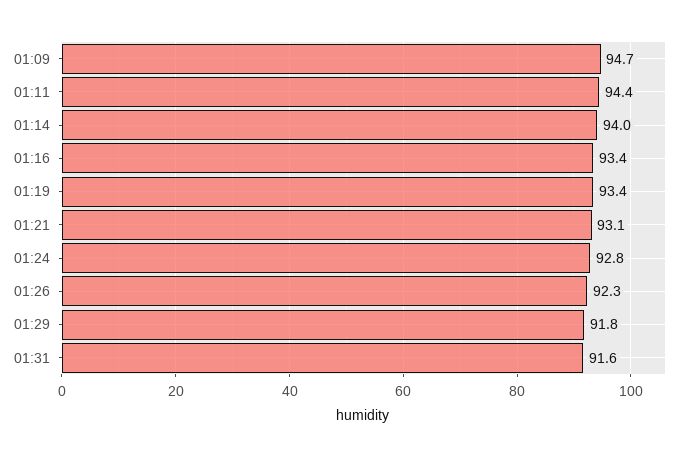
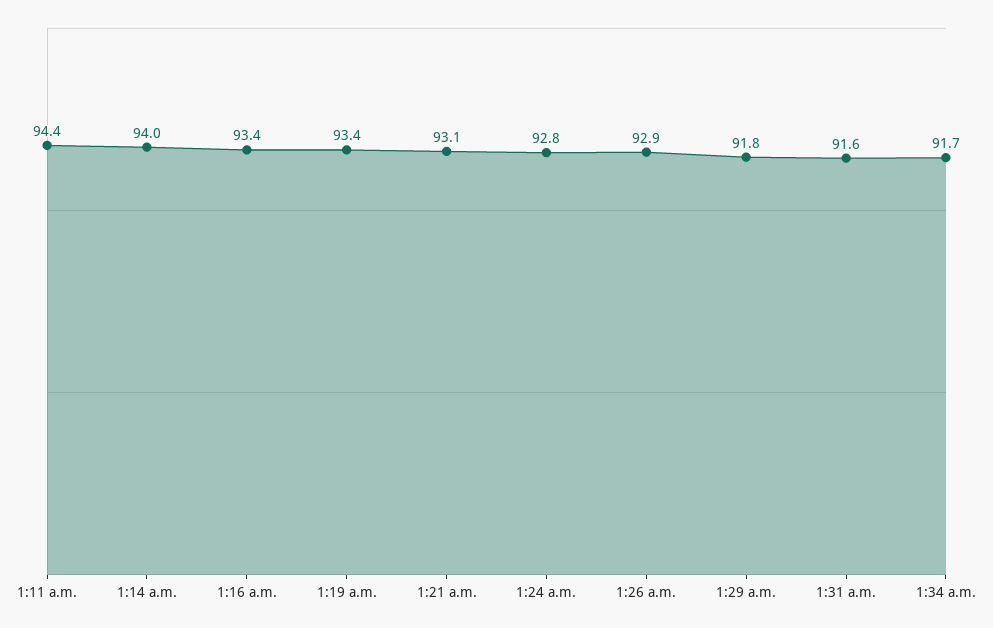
01:09: 94.7 -> none
01:26: 92.3 -> 92.9
1:34 a.m.: none -> 91.7

